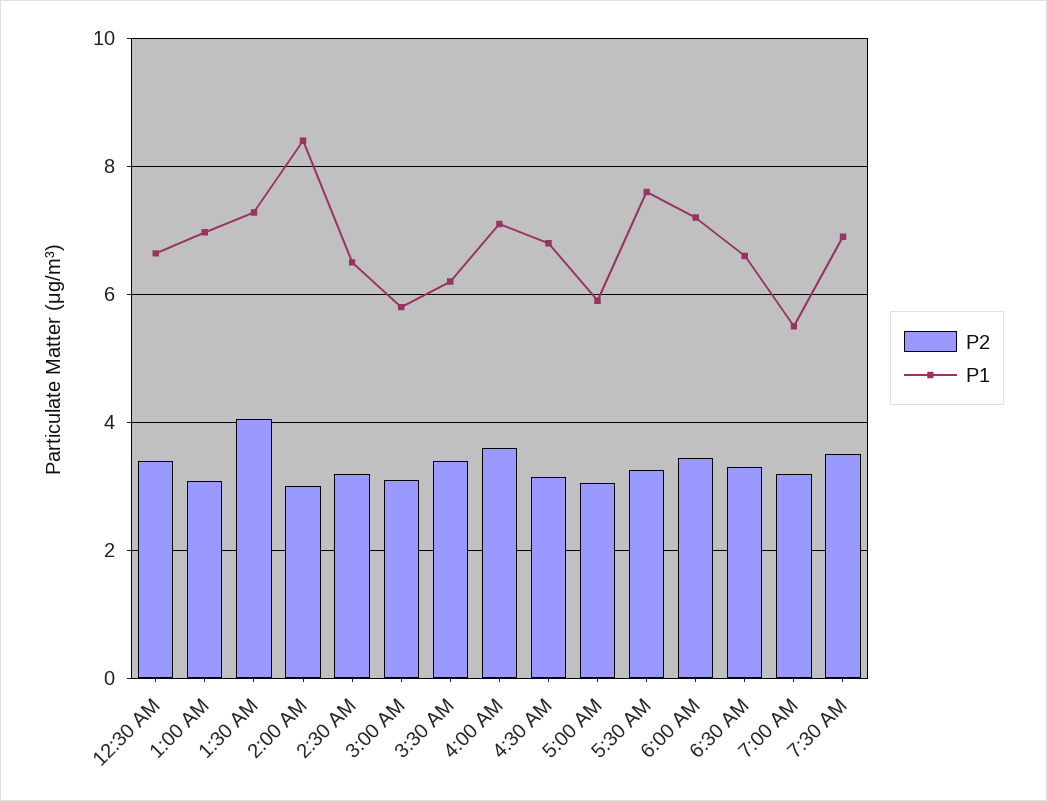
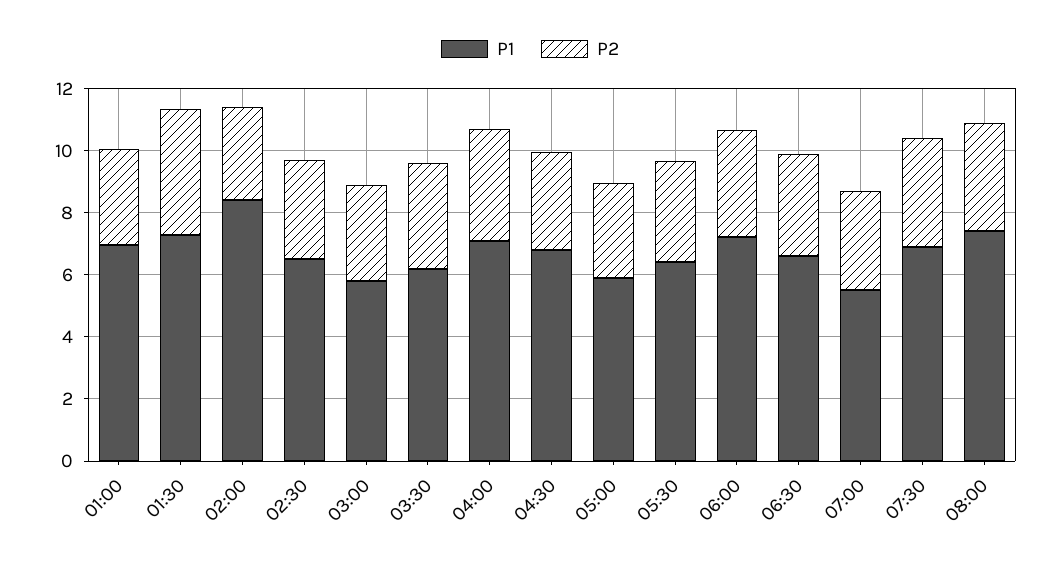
P2, 12:30 AM: 3.4 -> none
P1, 12:30 AM: 6.6 -> none
P1, 5:30 AM: 7.6 -> 6.5
P1, 08:00: none -> 7.5
P2, 08:00: none -> 3.5

